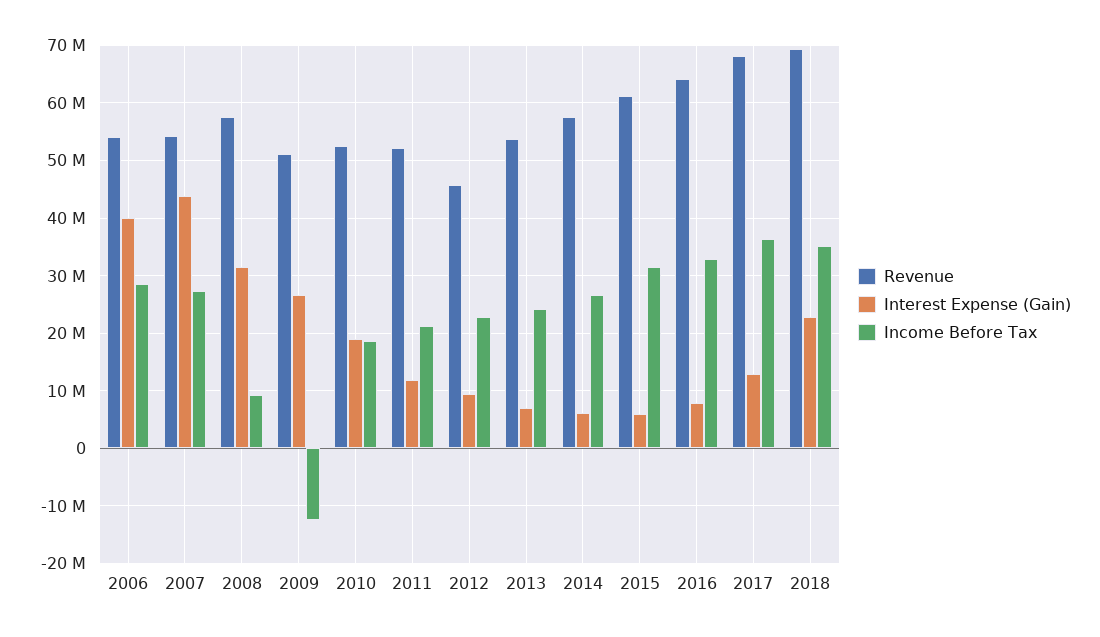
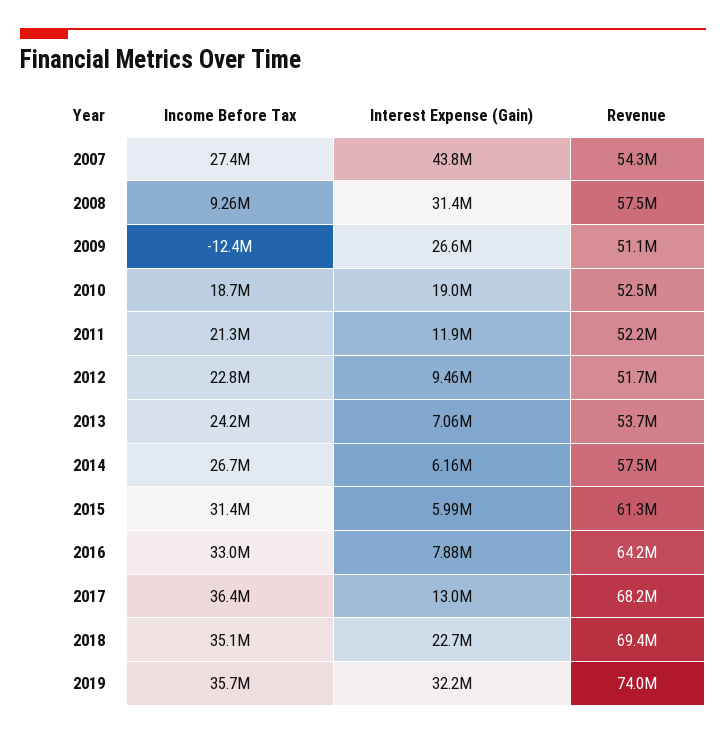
Revenue, 2006: 54000000 -> none
Interest Expense (Gain), 2006: 40000000 -> none
Income Before Tax, 2006: 28000000 -> none
Revenue, 2012: 46000000 -> 51700000
Income Before Tax, 2019: none -> 35700000
Interest Expense (Gain), 2019: none -> 32200000
Revenue, 2019: none -> 74000000

